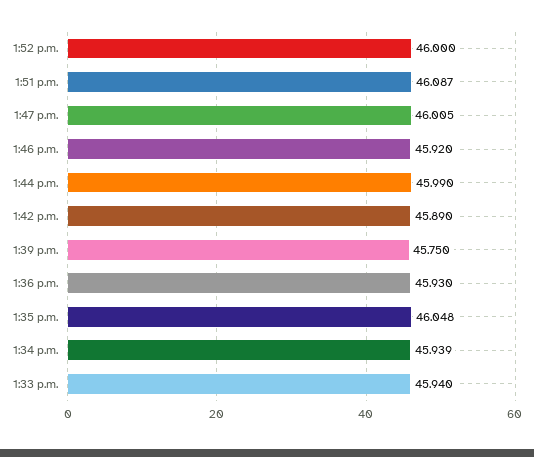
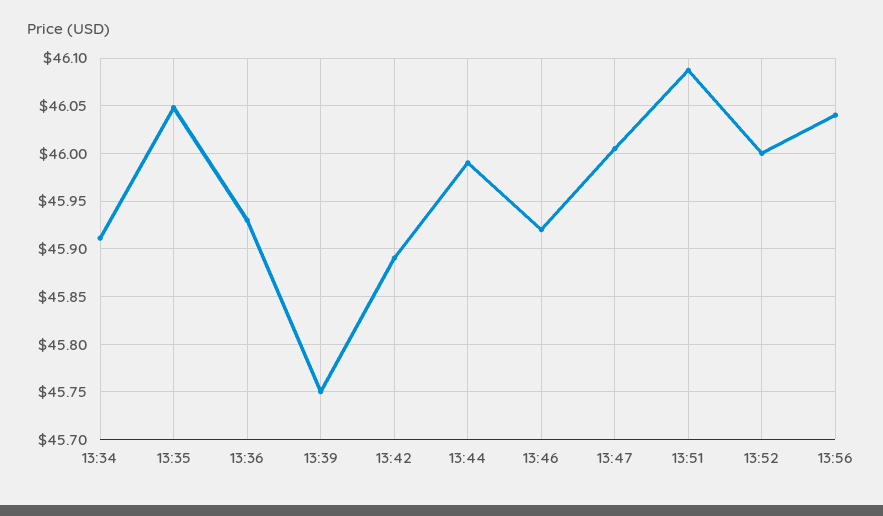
1:34 p.m.: 45.939 -> 45.91
1:33 p.m.: 45.94 -> none
13:56: none -> 46.04

